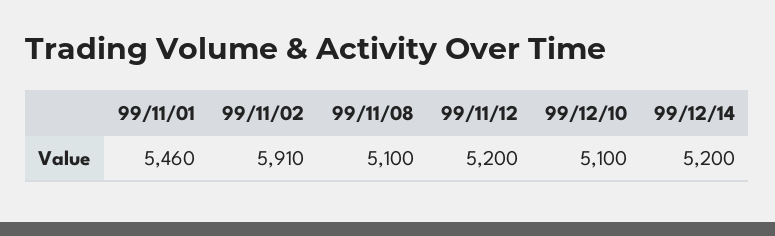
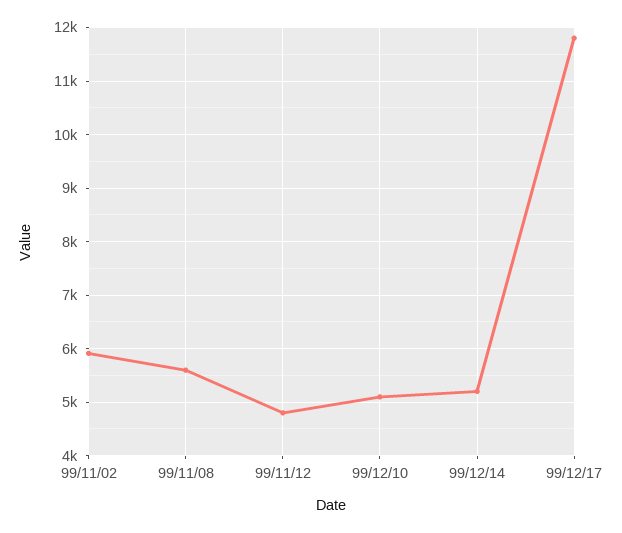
99/11/01: 5460 -> none
99/11/08: 5100 -> 5600
99/11/12: 5200 -> 4800
99/12/17: none -> 11800

